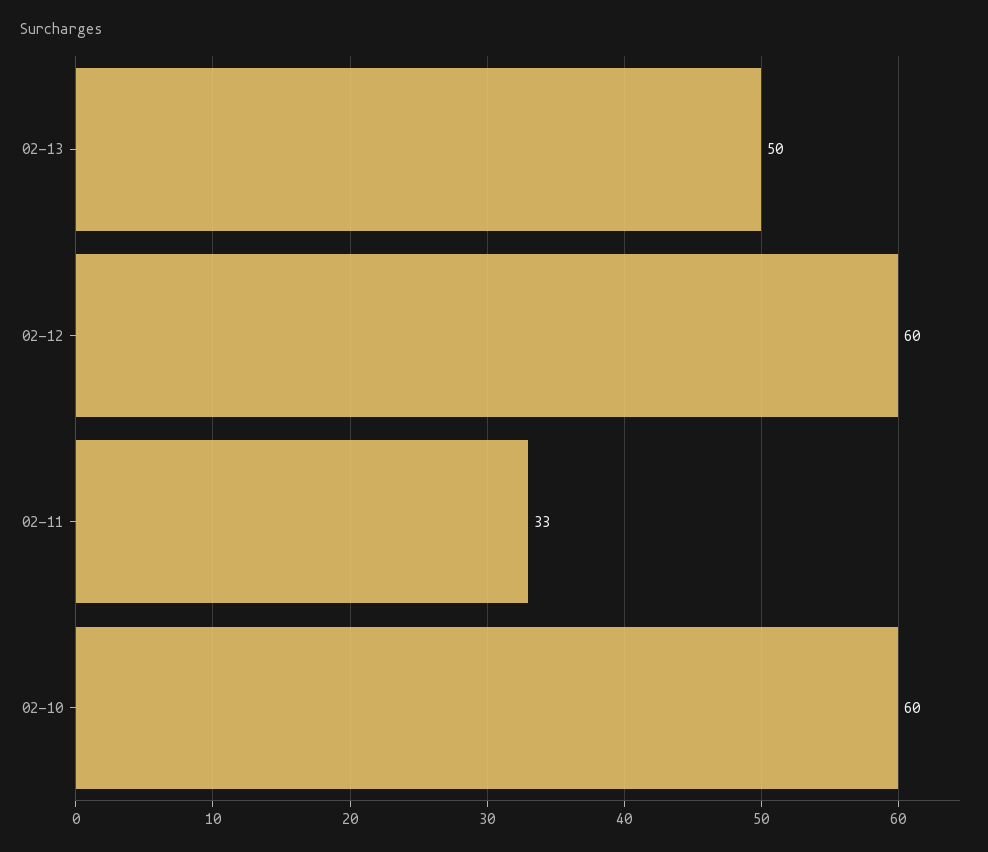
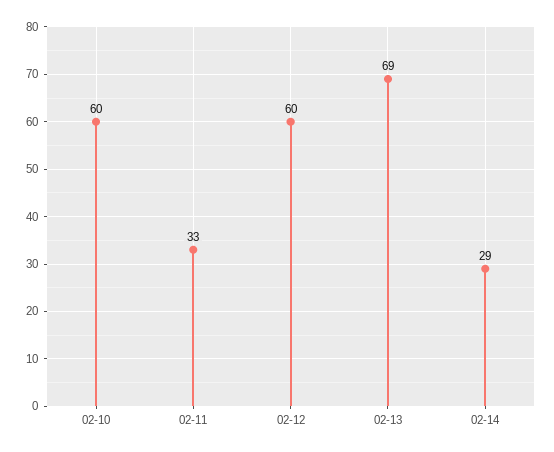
02-13: 50 -> 69
02-14: none -> 29

